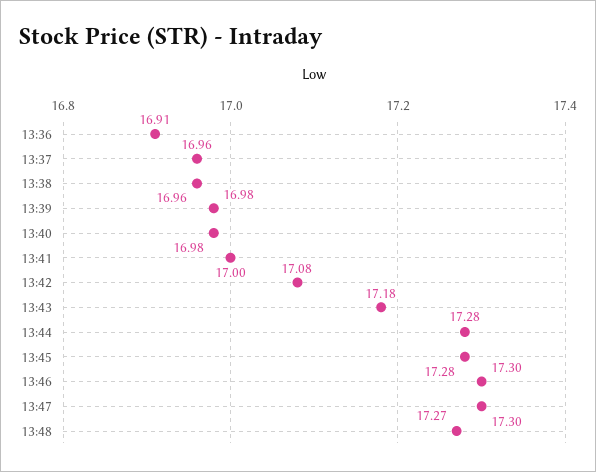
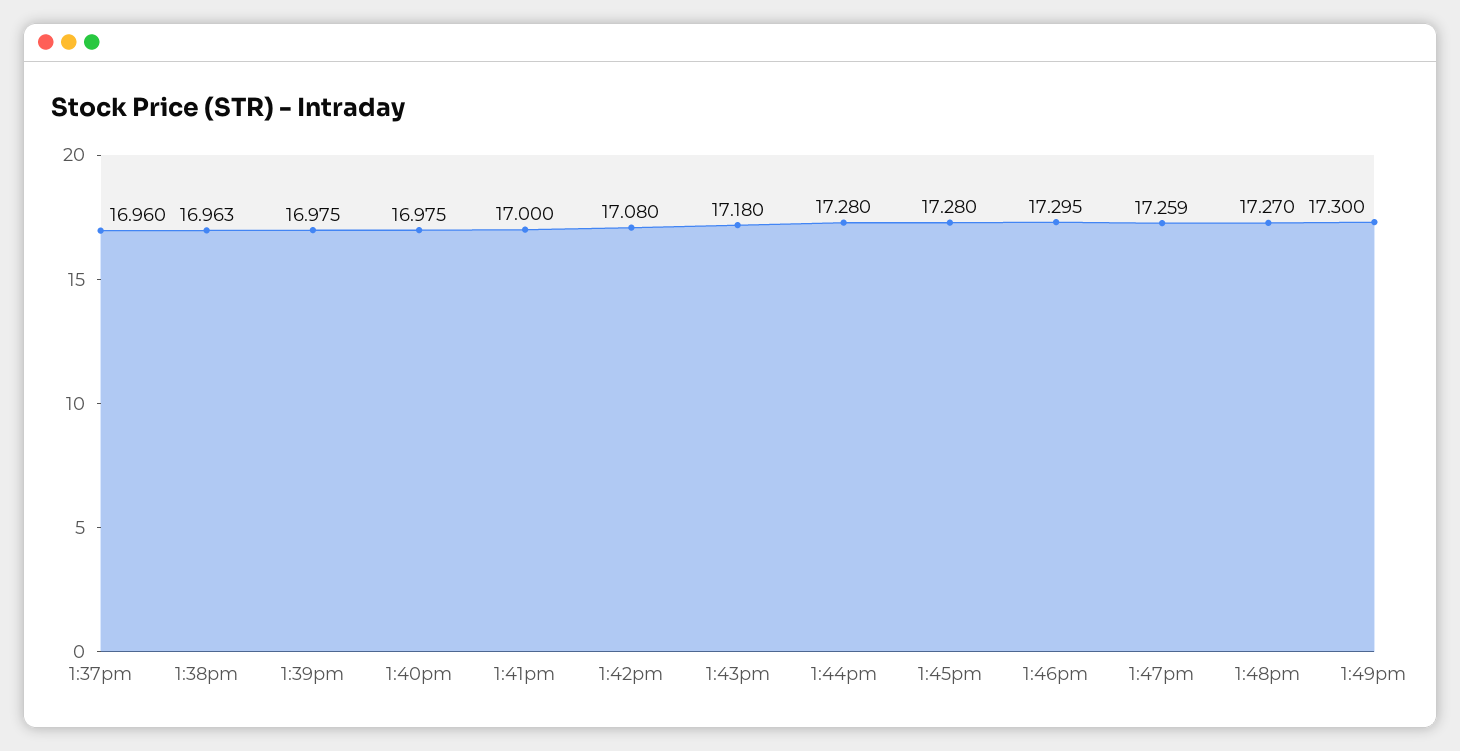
13:36: 16.91 -> none
13:47: 17.3 -> 17.259
1:49pm: none -> 17.3

